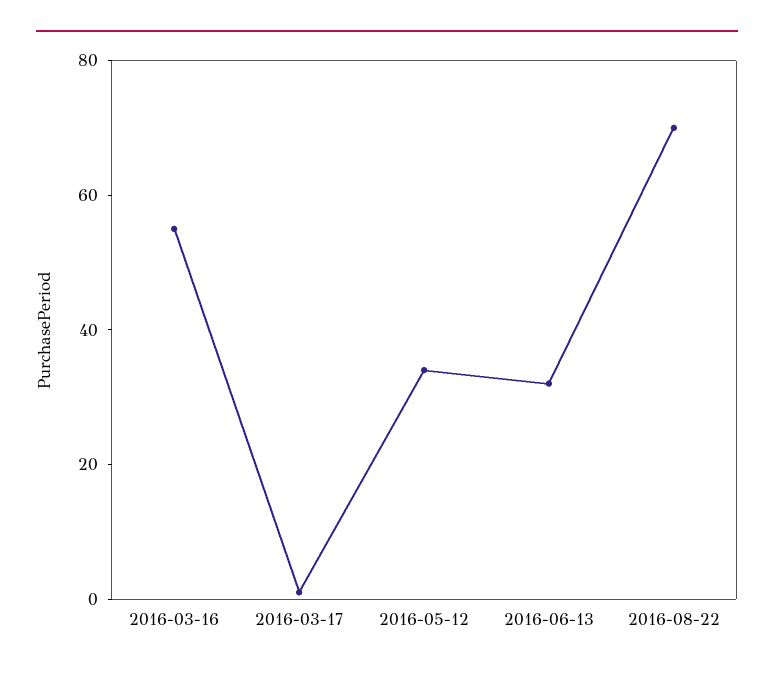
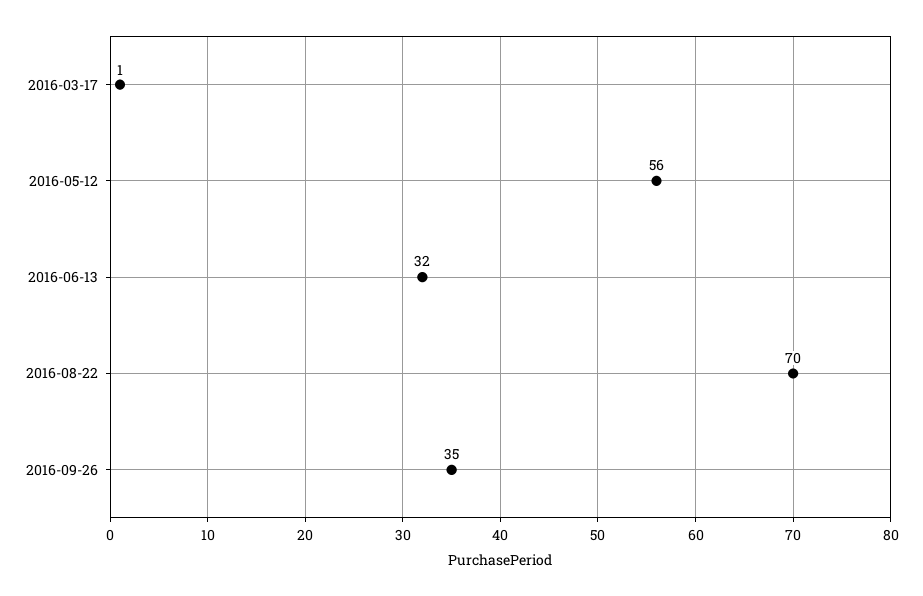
2016-03-16: 55 -> none
2016-05-12: 35 -> 56
2016-09-26: none -> 35

